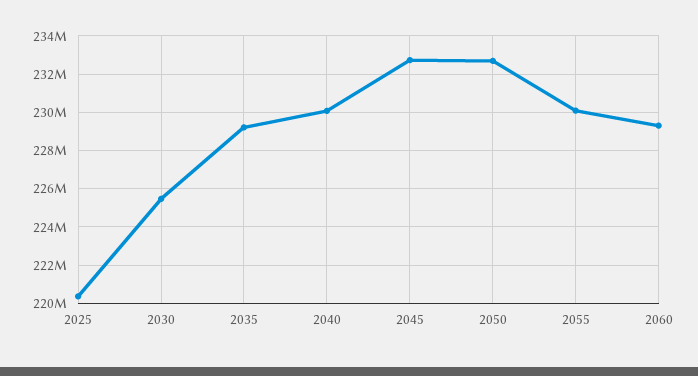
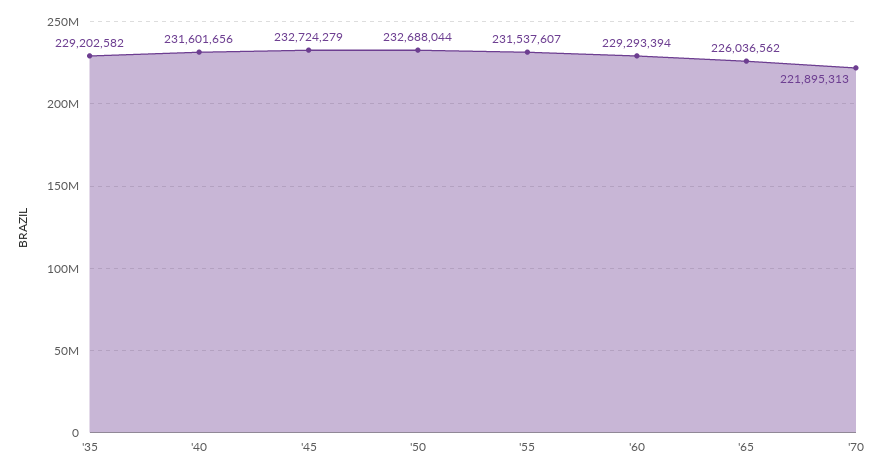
2025: 220500000 -> none
2030: 225500000 -> none
2040: 230000000 -> 231601656
2055: 230000000 -> 231537607
'65: none -> 226036562
'70: none -> 221895313

